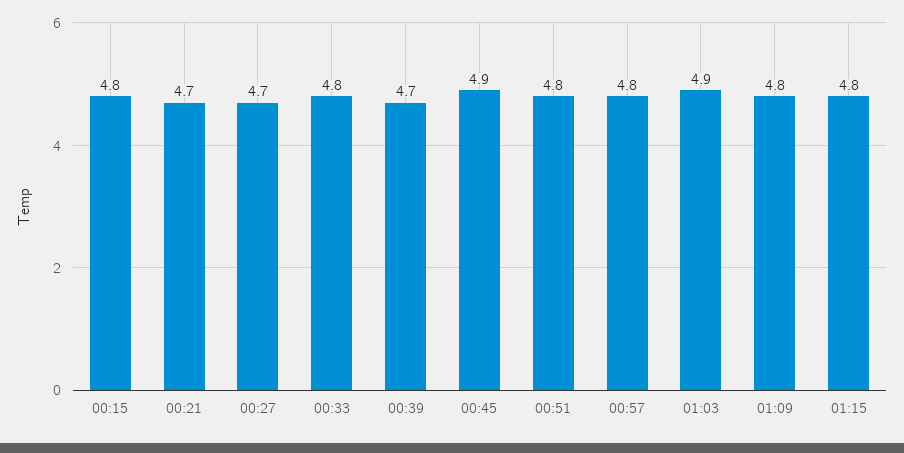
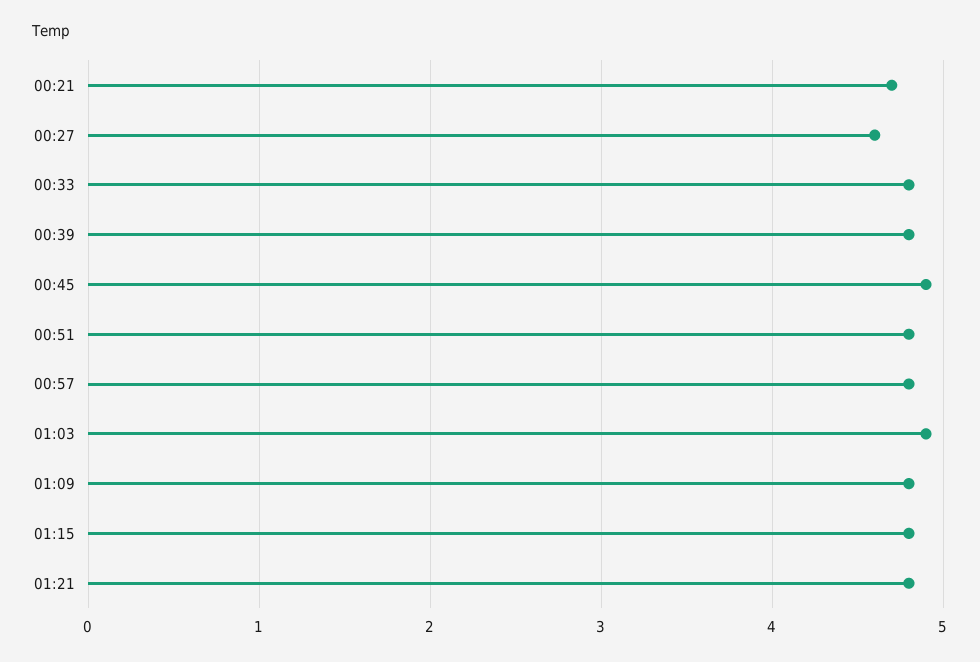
00:15: 4.8 -> none
00:27: 4.7 -> 4.6
00:39: 4.7 -> 4.8
01:21: none -> 4.8

